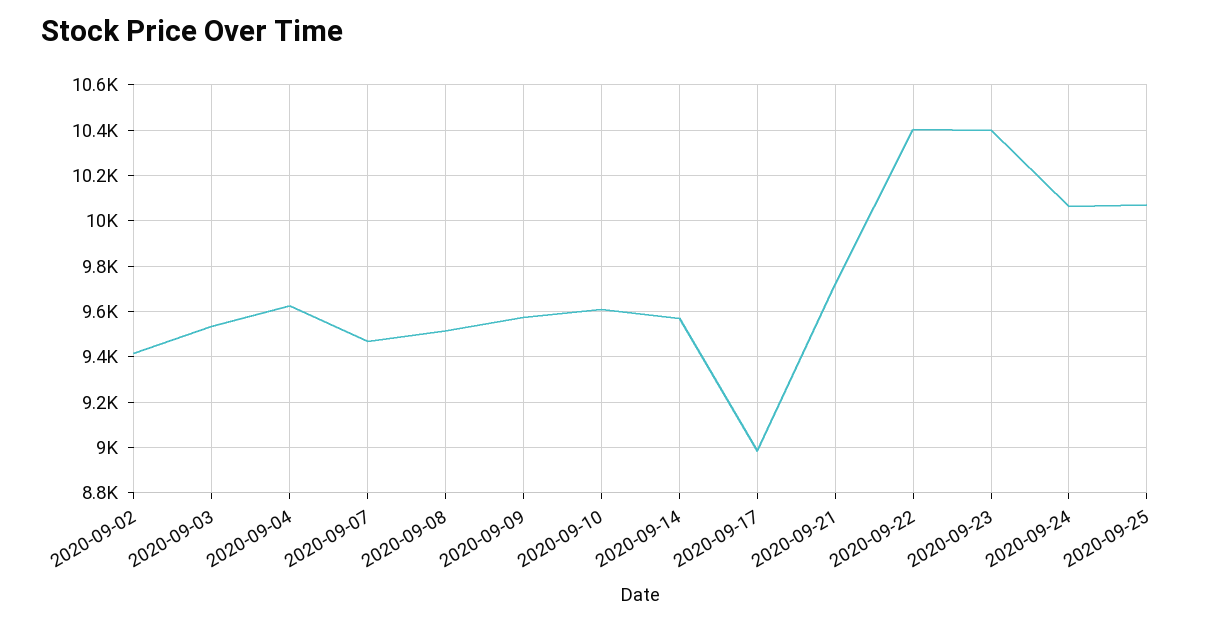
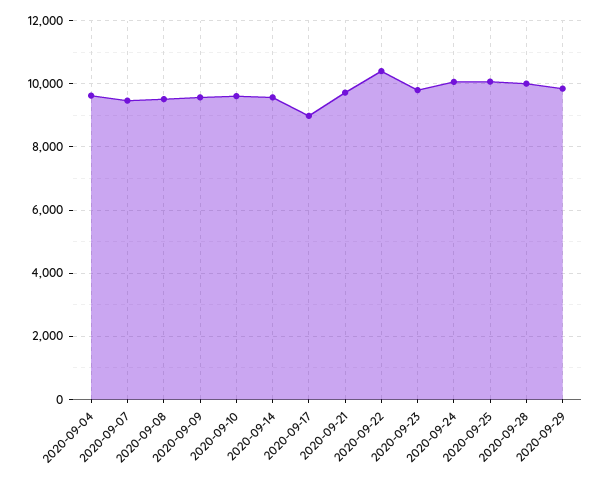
2020-09-02: 9400 -> none
2020-09-03: 9550 -> none
2020-09-23: 10400 -> 9800
2020-09-28: none -> 10000
2020-09-29: none -> 9800

